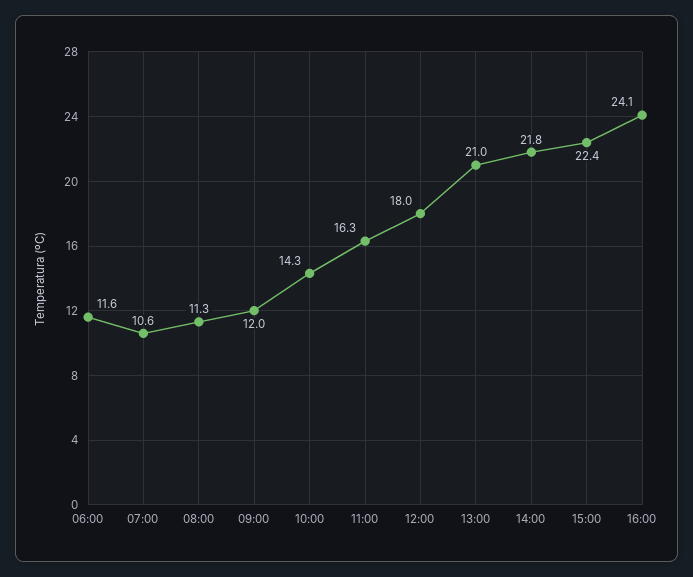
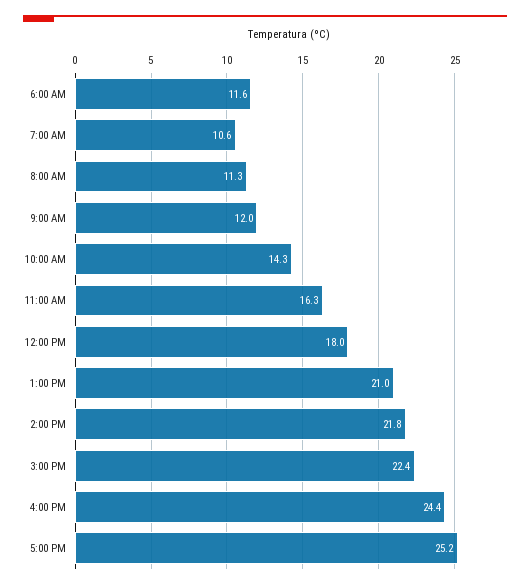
16:00: 24.1 -> 24.4
5:00 PM: none -> 25.2

